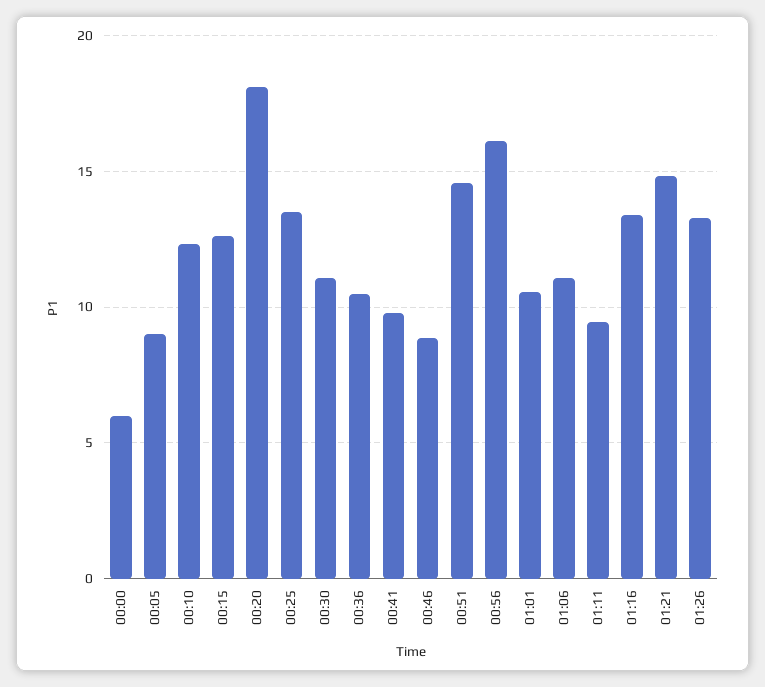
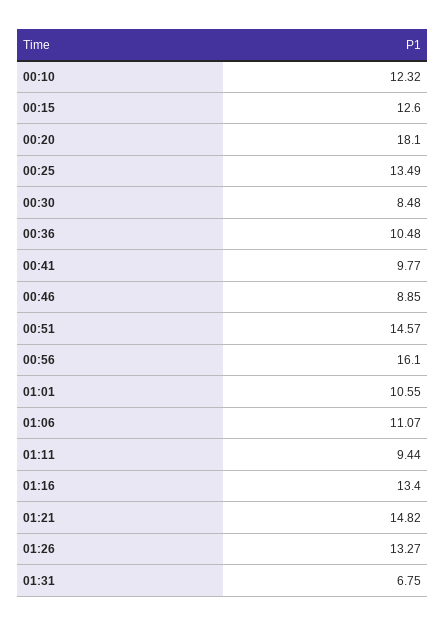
00:00: 6 -> none
00:05: 9 -> none
00:30: 11 -> 8.48
01:31: none -> 6.75

